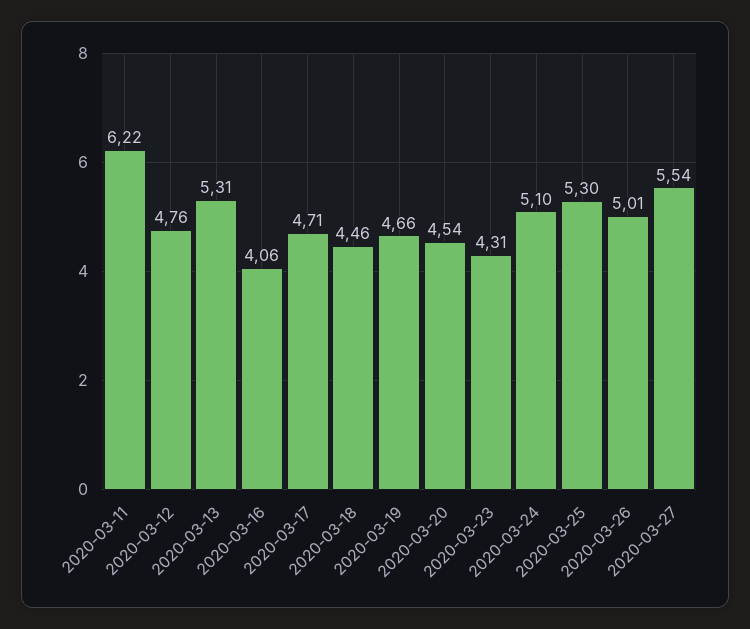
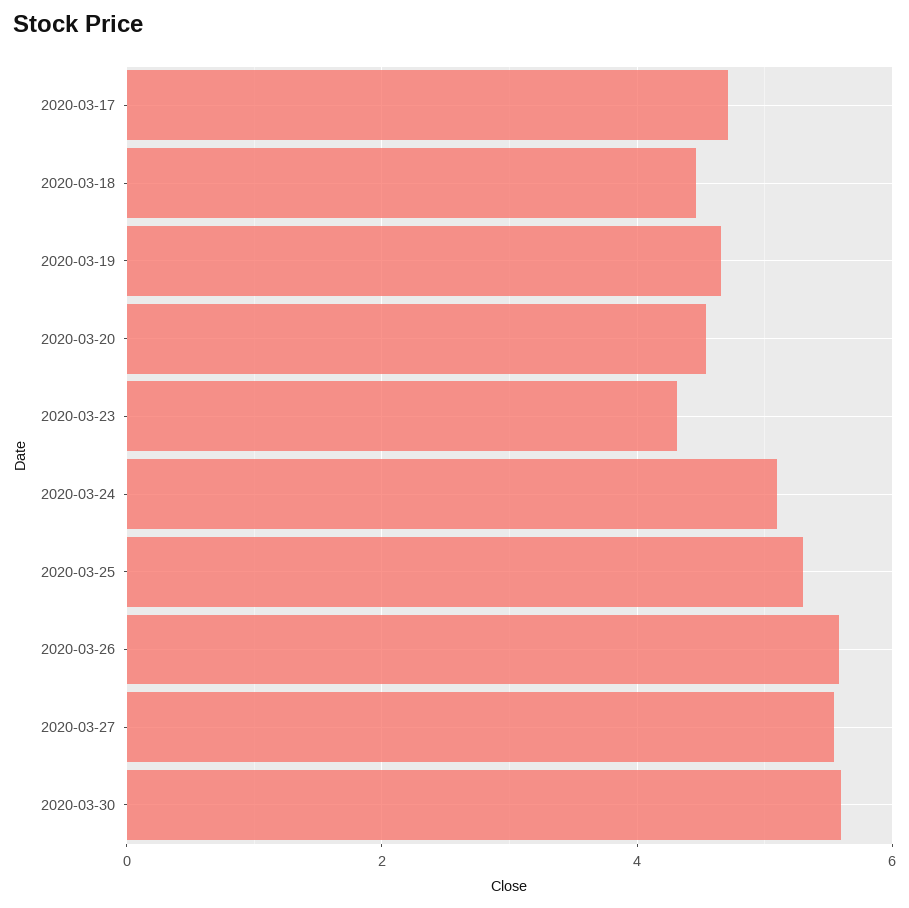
2020-03-11: 6.22 -> none
2020-03-12: 4.76 -> none
2020-03-13: 5.31 -> none
2020-03-16: 4.06 -> none
2020-03-26: 5.01 -> 5.6
2020-03-30: none -> 5.6

